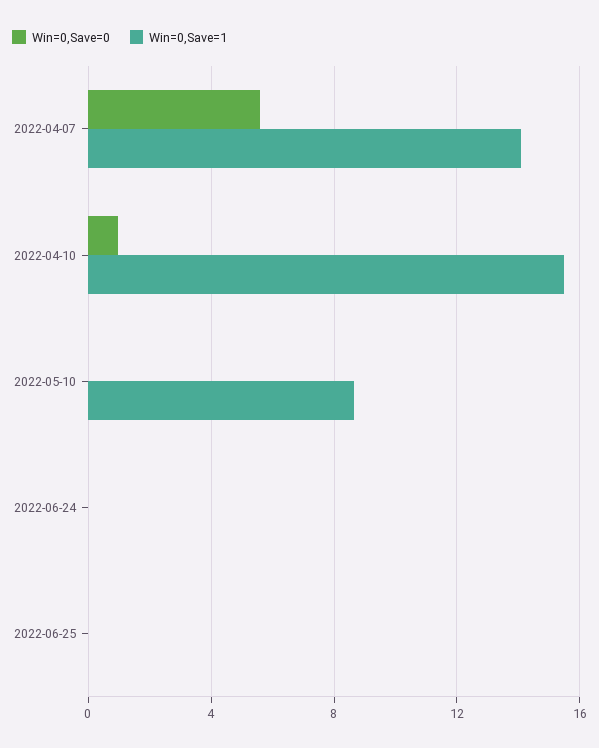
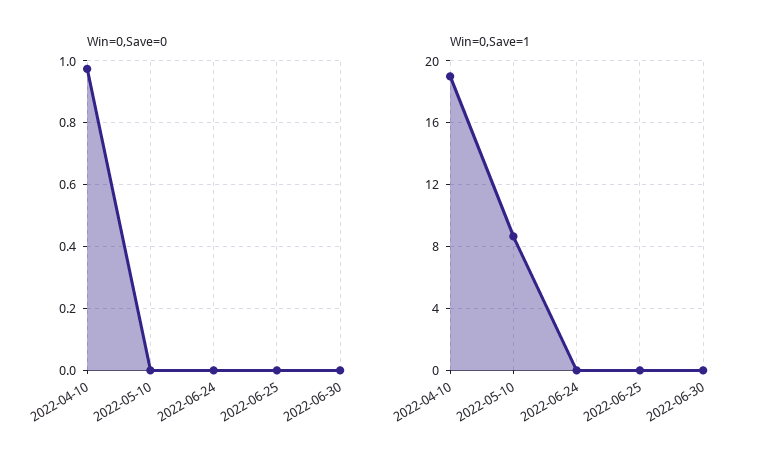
Win=0,Save=0, 2022-04-07: 5.5 -> none
Win=0,Save=1, 2022-04-07: 14 -> none
Win=0,Save=1, 2022-04-10: 15.5 -> 19
Win=0,Save=0, 2022-06-30: none -> 0
Win=0,Save=1, 2022-06-30: none -> 0

